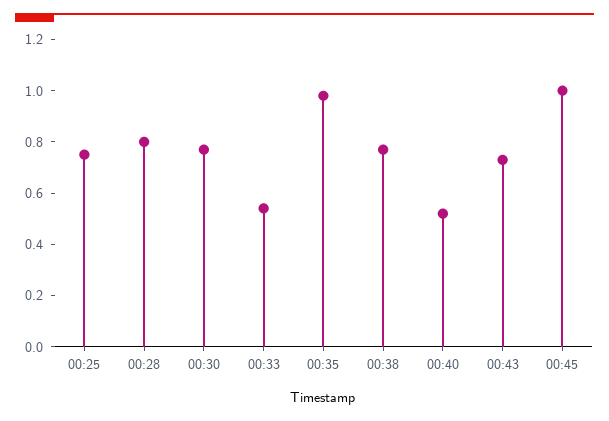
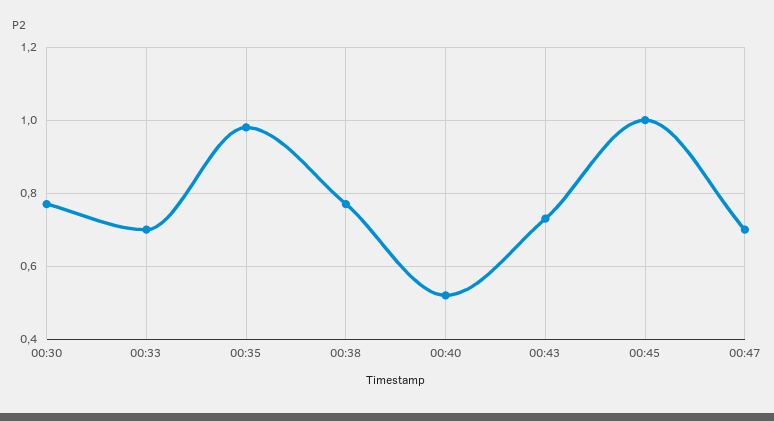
00:25: 0.75 -> none
00:28: 0.8 -> none
00:33: 0.55 -> 0.7
00:47: none -> 0.7

